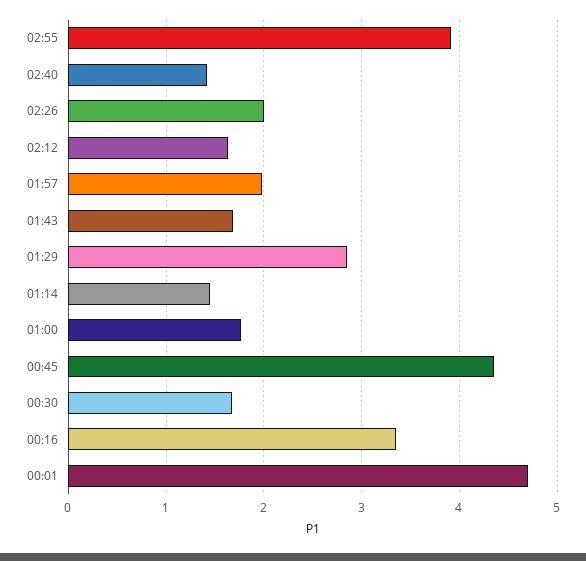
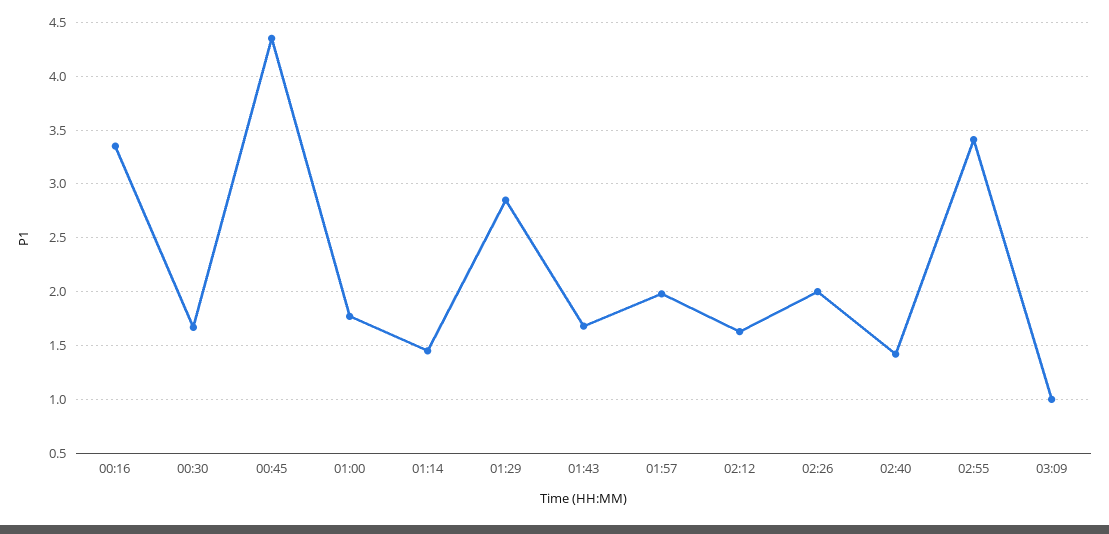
02:55: 3.9 -> 3.4
00:01: 4.7 -> none
03:09: none -> 1

